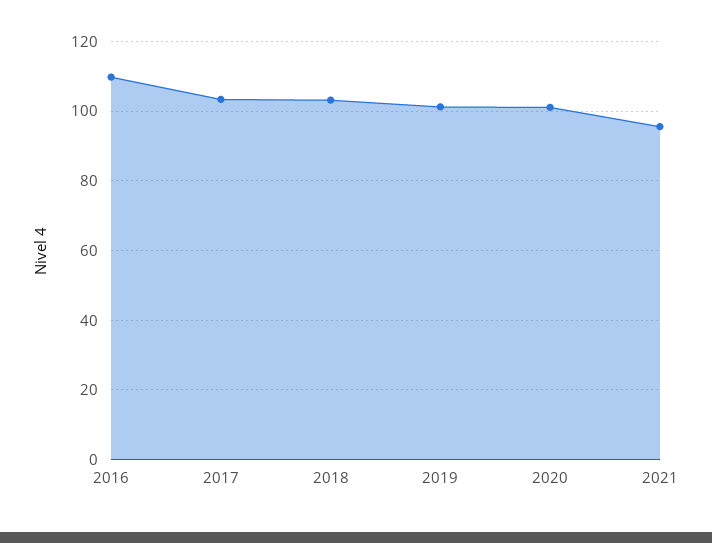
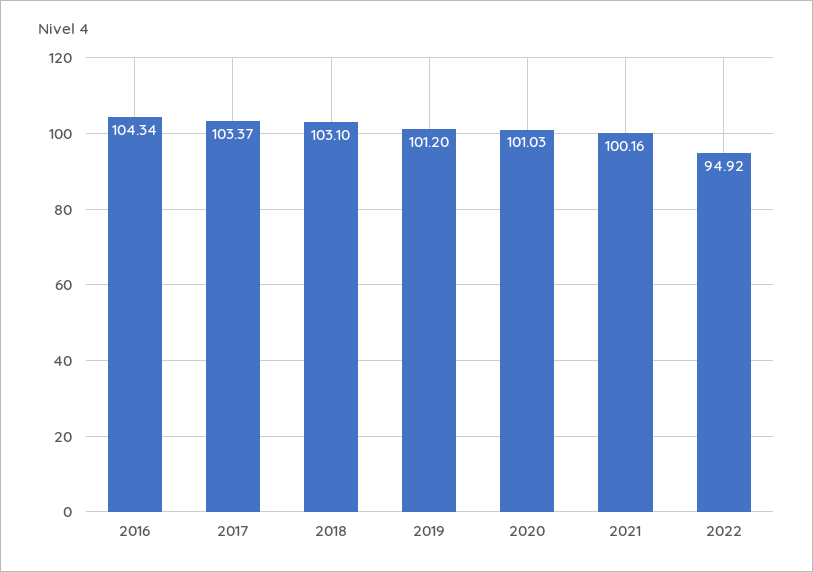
2016: 110 -> 104.34
2021: 96 -> 100.16
2022: none -> 94.92

